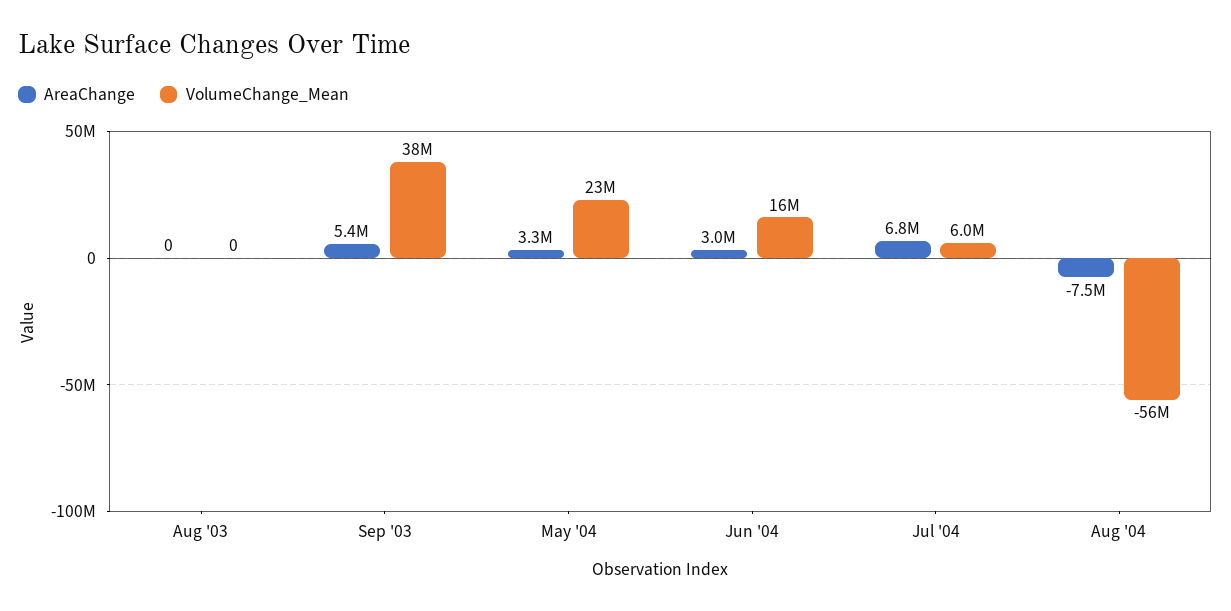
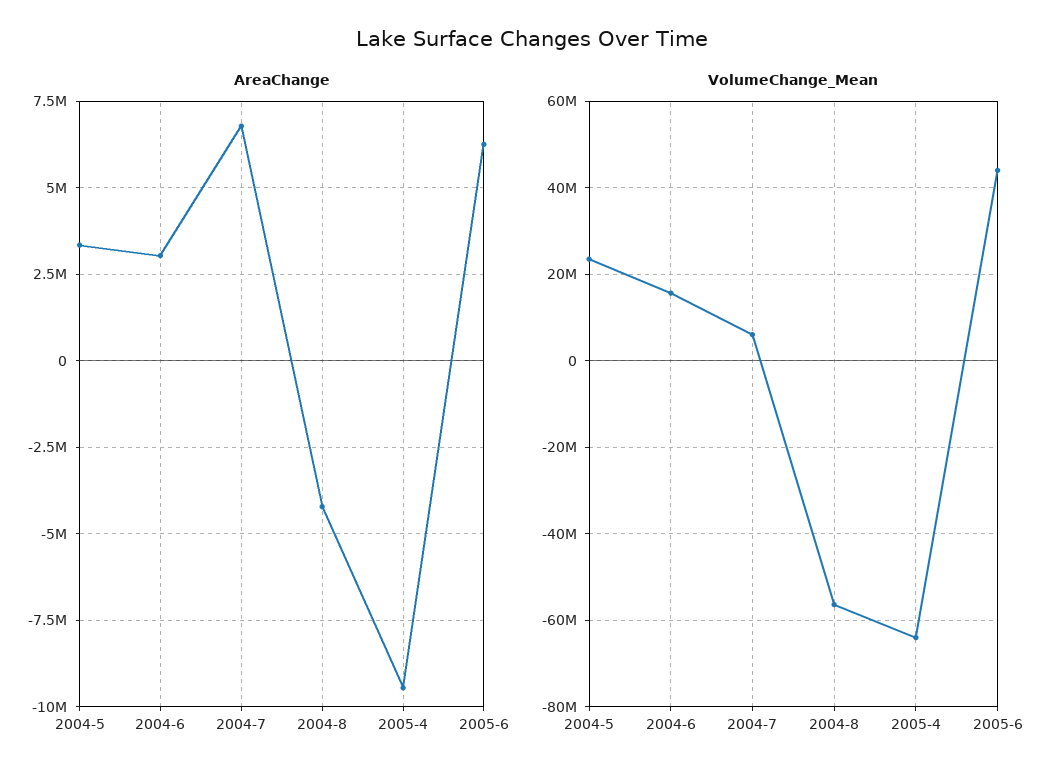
AreaChange, Aug '03: 0 -> none
VolumeChange_Mean, Aug '03: 0 -> none
AreaChange, Sep '03: 5400000 -> none
VolumeChange_Mean, Sep '03: 38000000 -> none
AreaChange, Aug '04: -7500000 -> -4250000
AreaChange, 2005-4: none -> -9500000
AreaChange, 2005-6: none -> 6250000
VolumeChange_Mean, 2005-4: none -> -64000000
VolumeChange_Mean, 2005-6: none -> 44000000

